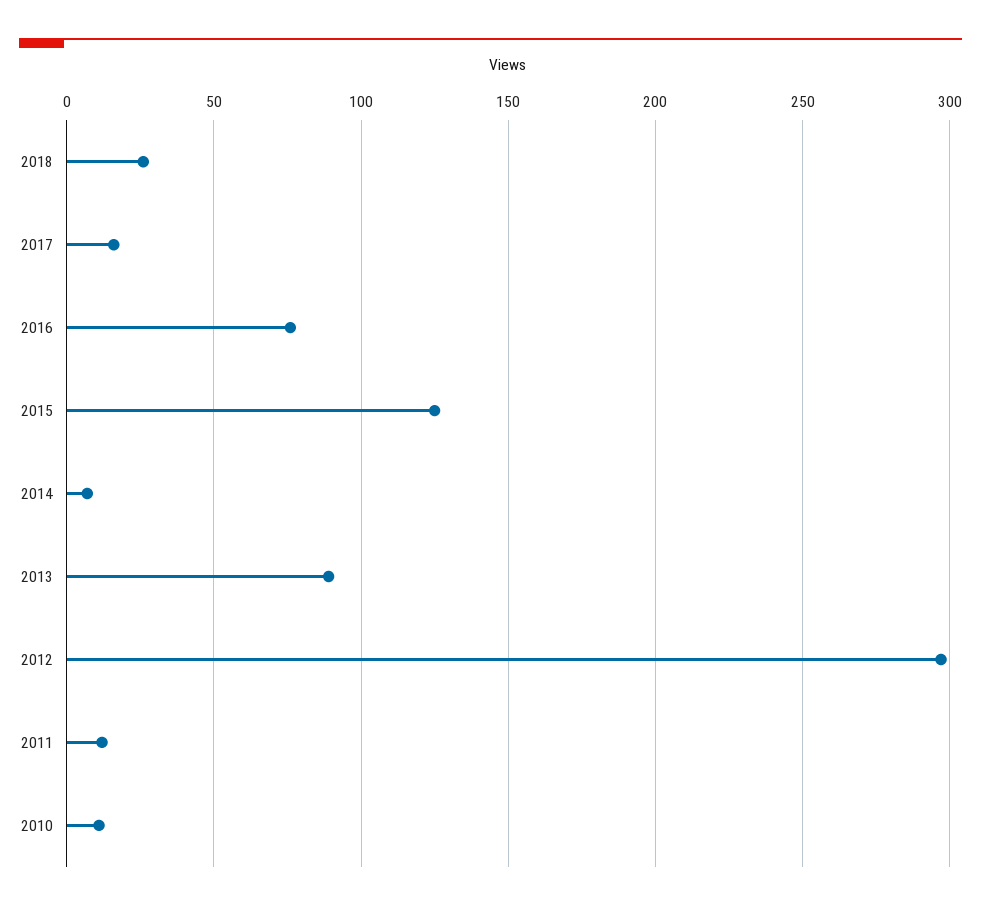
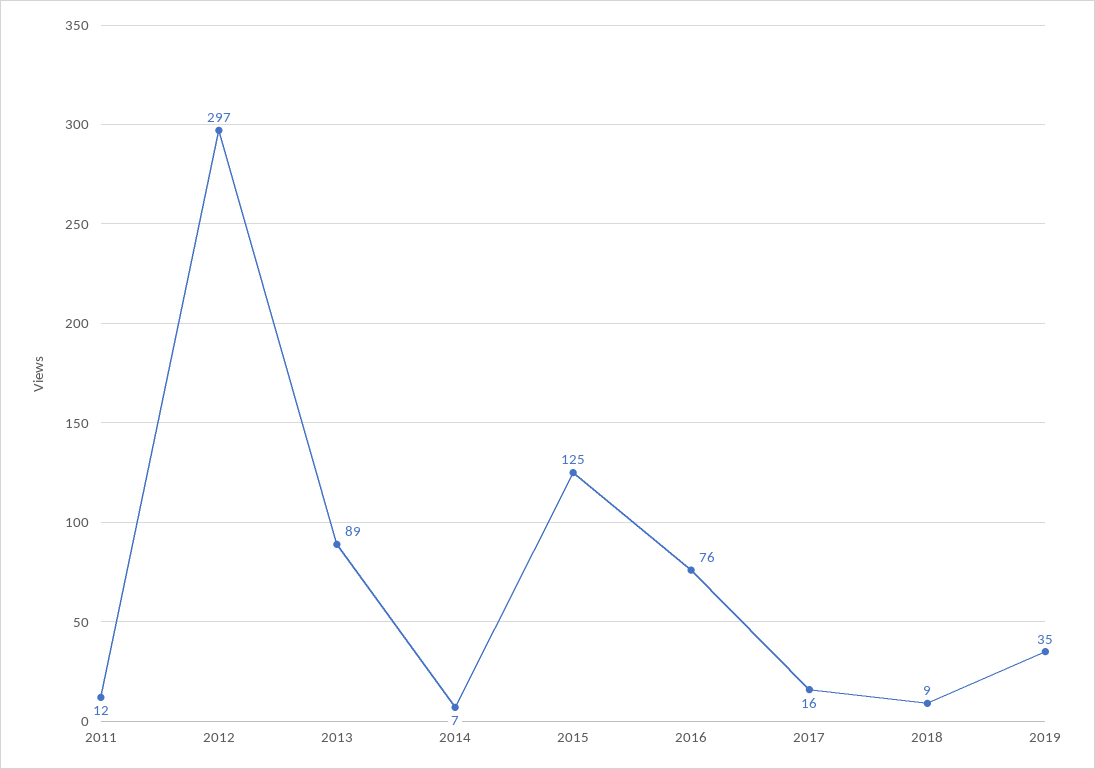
2018: 25 -> 9
2010: 10 -> none
2019: none -> 35

